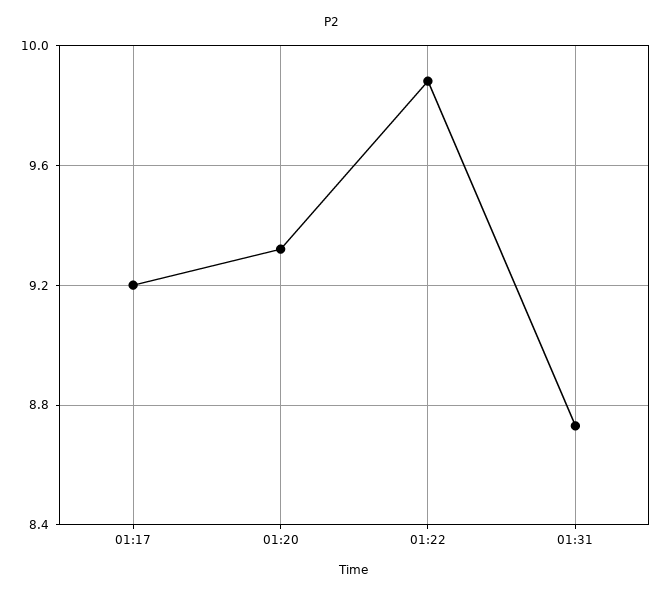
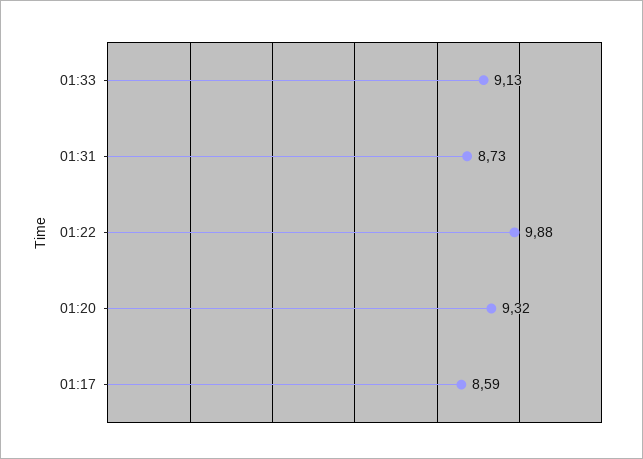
01:17: 9.2 -> 8.59
01:33: none -> 9.13

